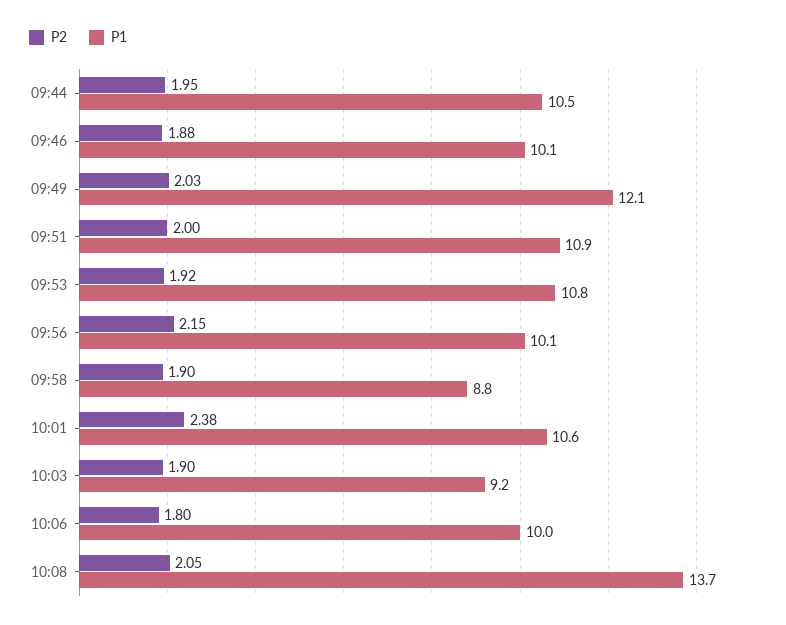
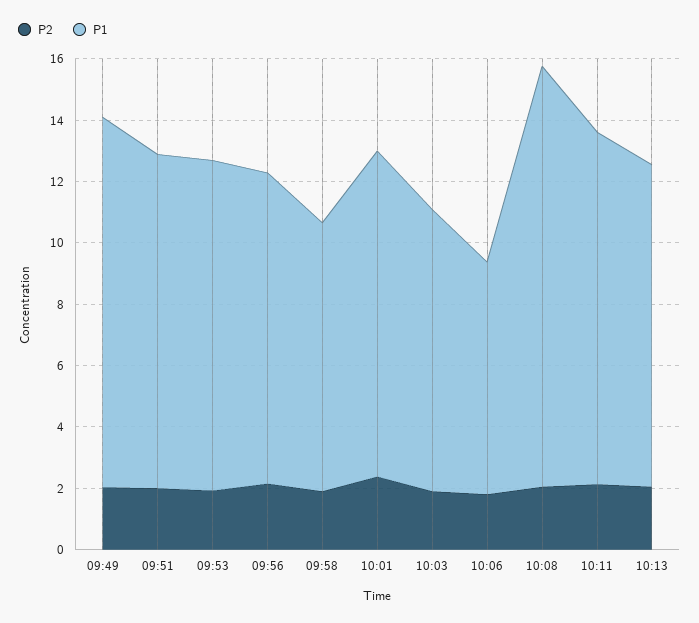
P2, 09:44: 1.95 -> none
P1, 09:44: 10.5 -> none
P2, 09:46: 1.88 -> none
P1, 09:46: 10.1 -> none
P1, 10:06: 10 -> 7.5
P2, 10:11: none -> 2
P1, 10:11: none -> 11.5
P2, 10:13: none -> 2
P1, 10:13: none -> 10.5

